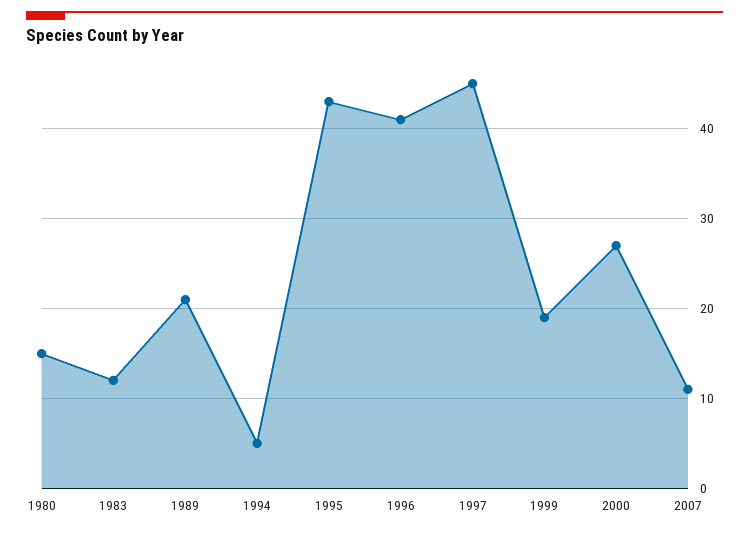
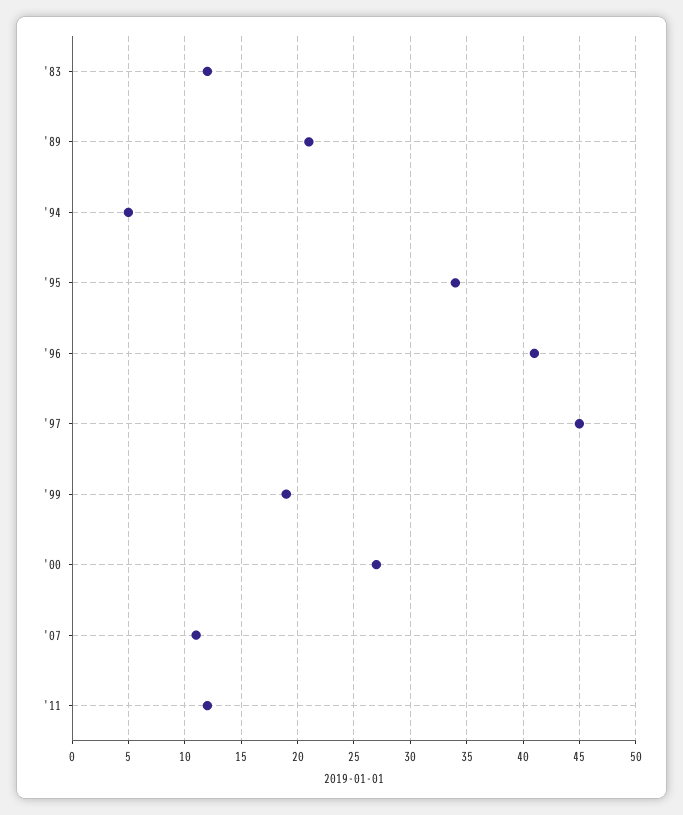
1980: 15 -> none
1995: 43 -> 34
'11: none -> 12

